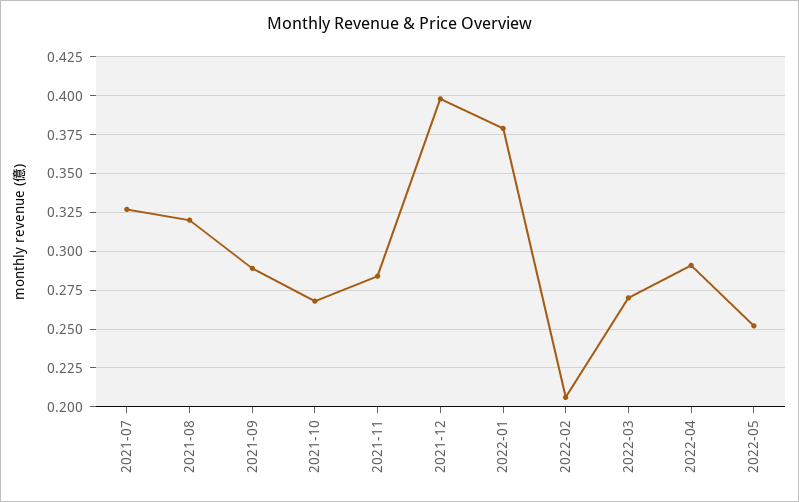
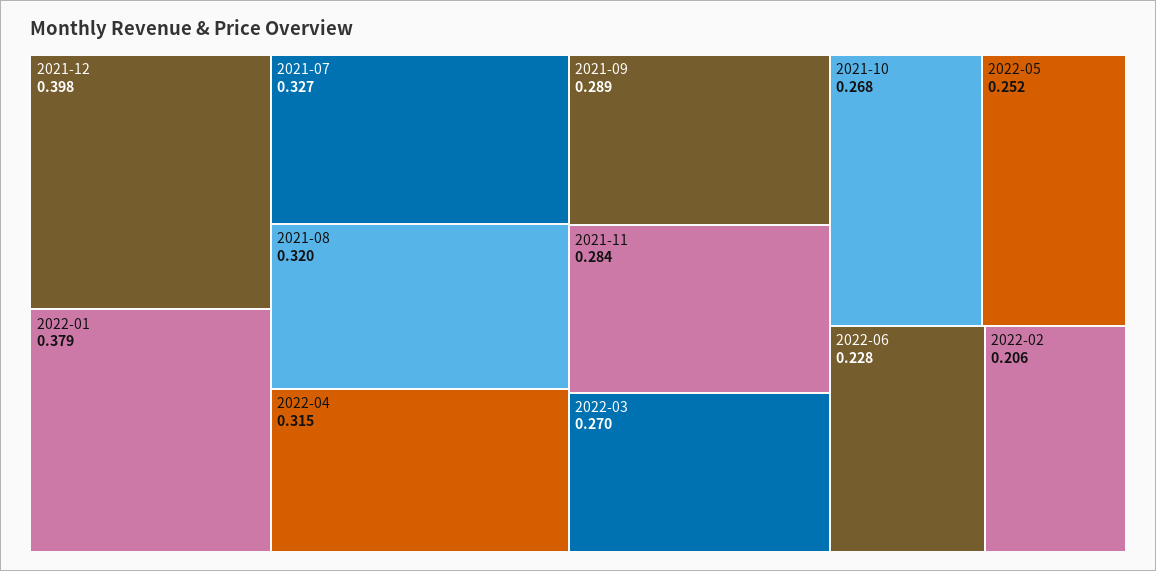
2022-04: 0.29 -> 0.315
2022-06: none -> 0.228

